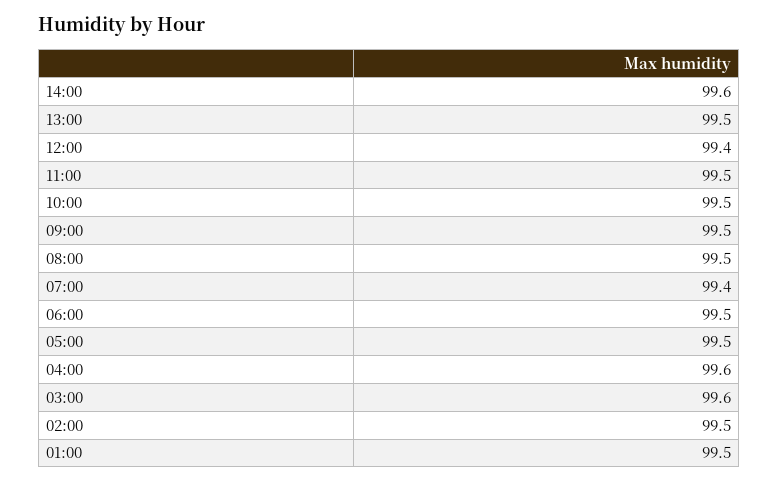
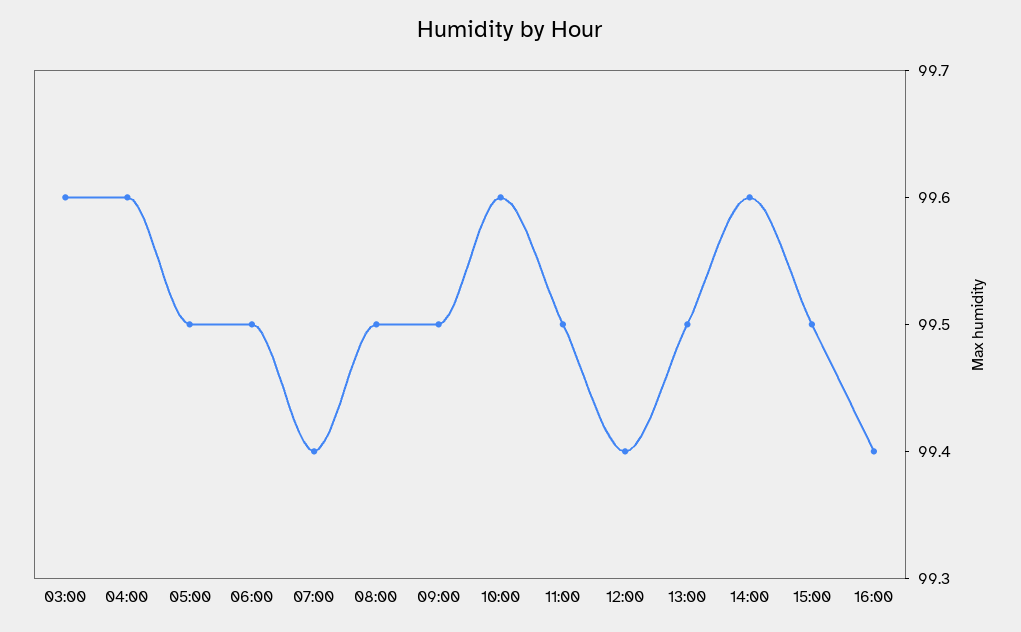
10:00: 99.5 -> 99.6
02:00: 99.5 -> none
01:00: 99.5 -> none
15:00: none -> 99.5
16:00: none -> 99.4

